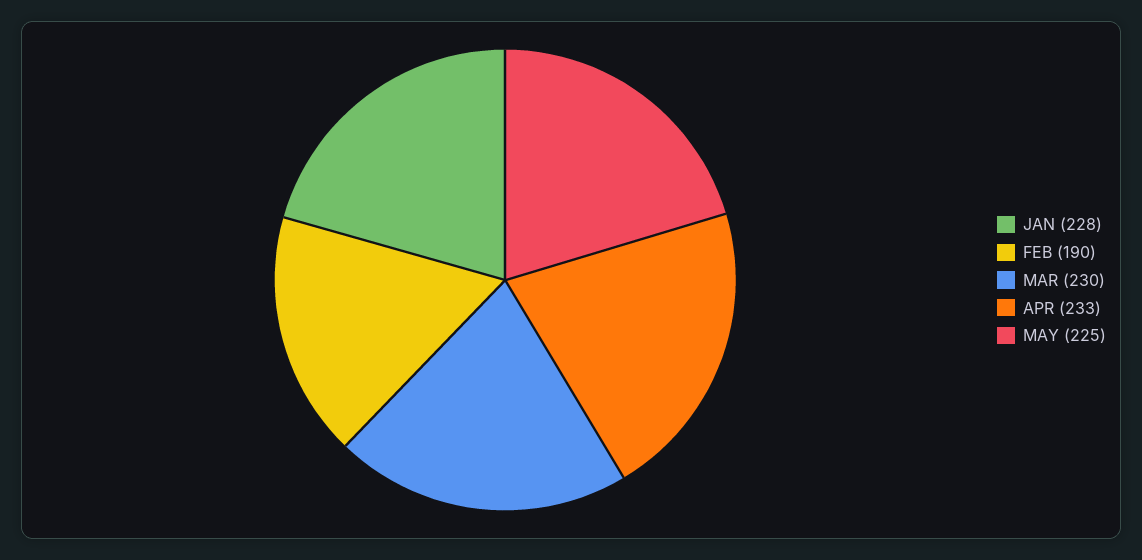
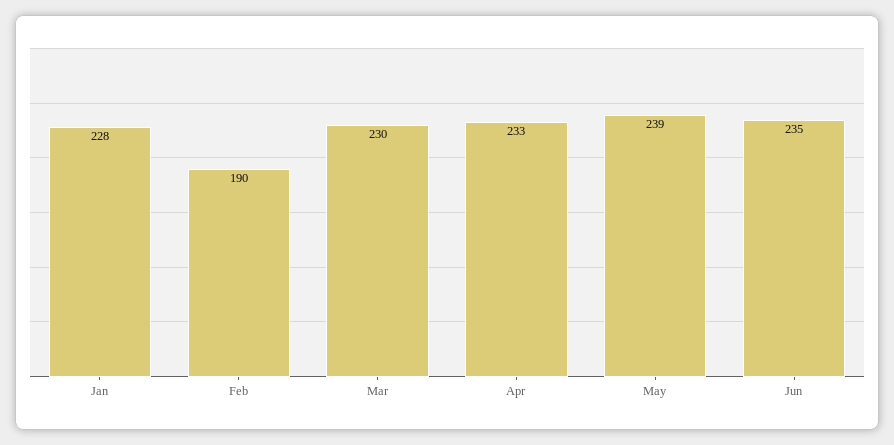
MAY: 225 -> 239
Jun: none -> 235

